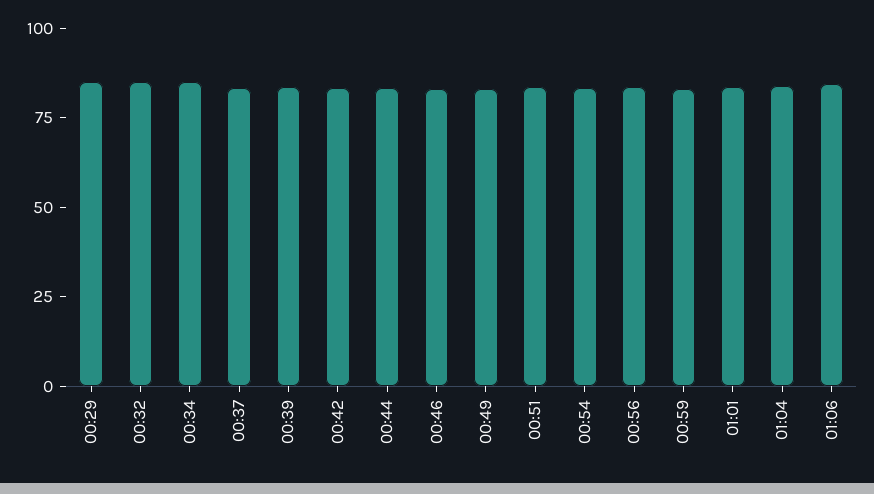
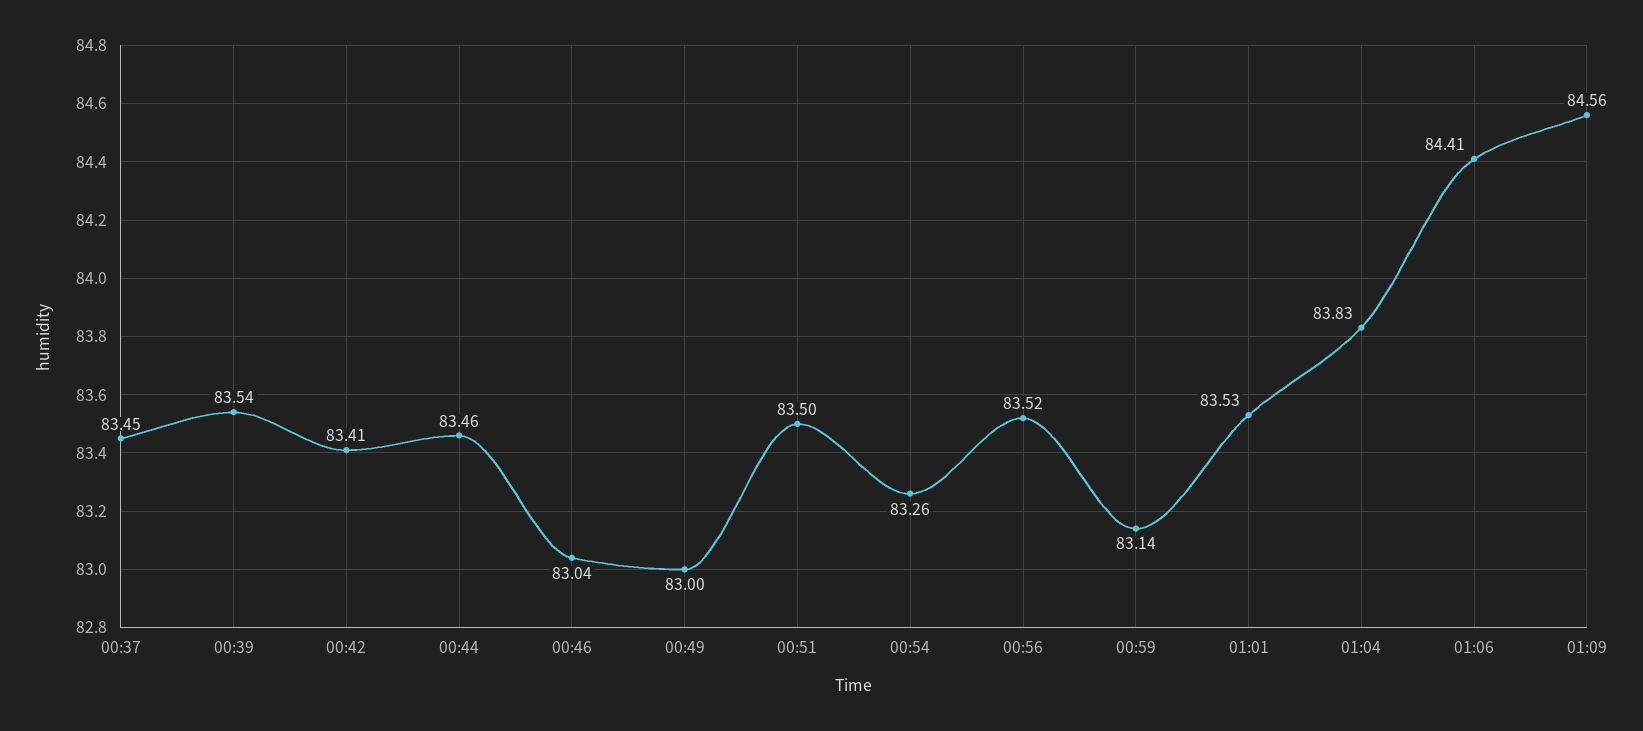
00:29: 85 -> none
00:32: 85 -> none
00:34: 85 -> none
01:09: none -> 84.56

